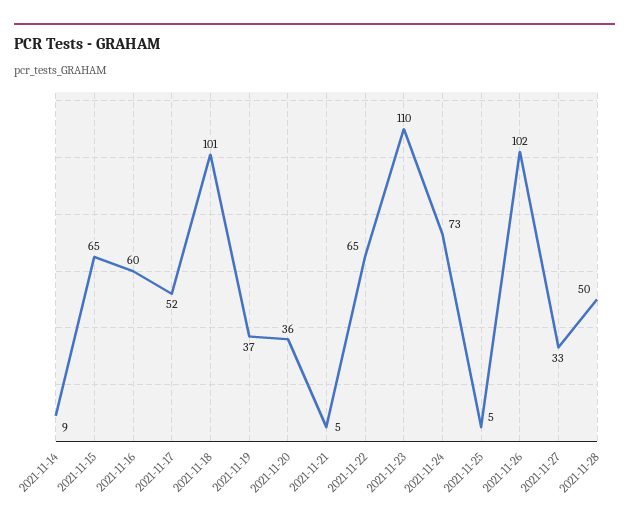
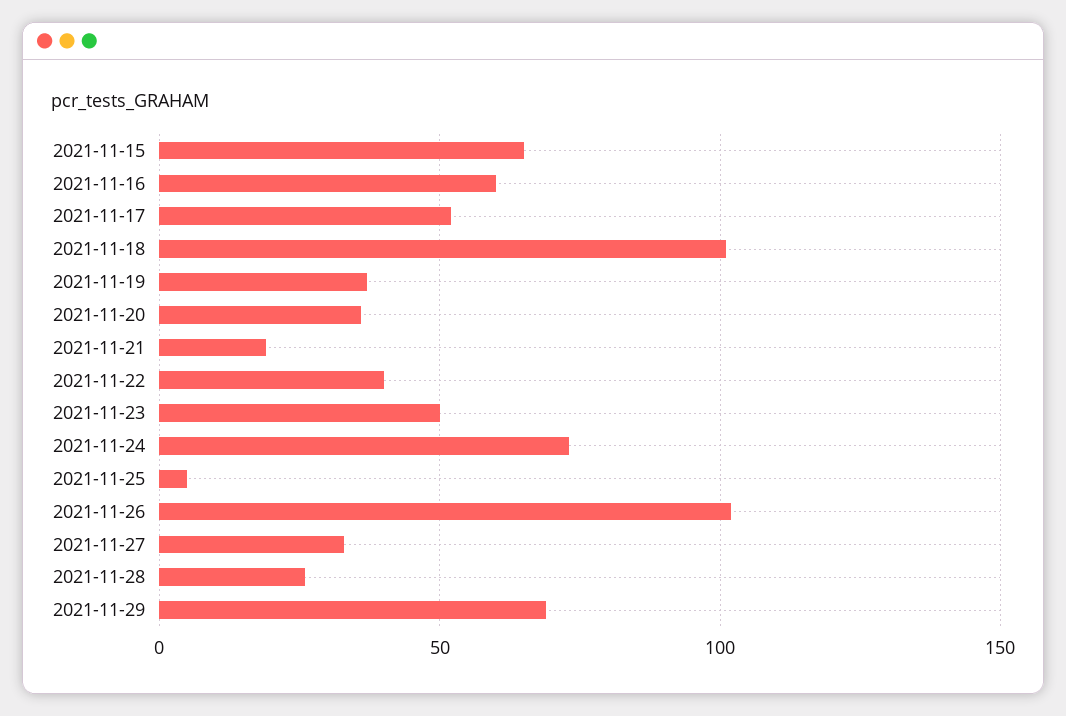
2021-11-14: 9 -> none
2021-11-21: 5 -> 20
2021-11-22: 65 -> 40
2021-11-23: 110 -> 50
2021-11-28: 50 -> 25
2021-11-29: none -> 70

